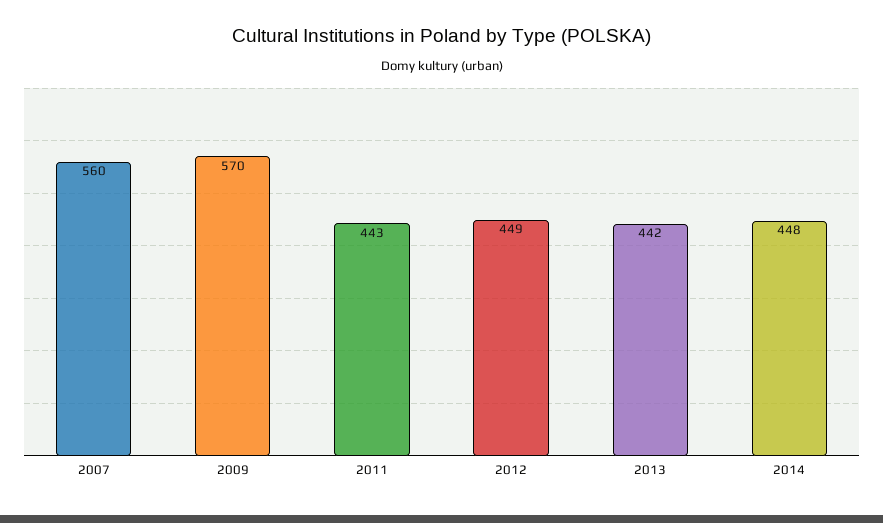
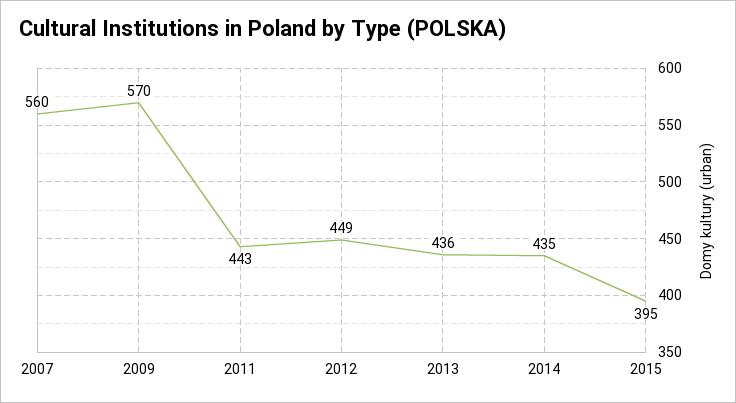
2013: 442 -> 436
2014: 448 -> 435
2015: none -> 395

